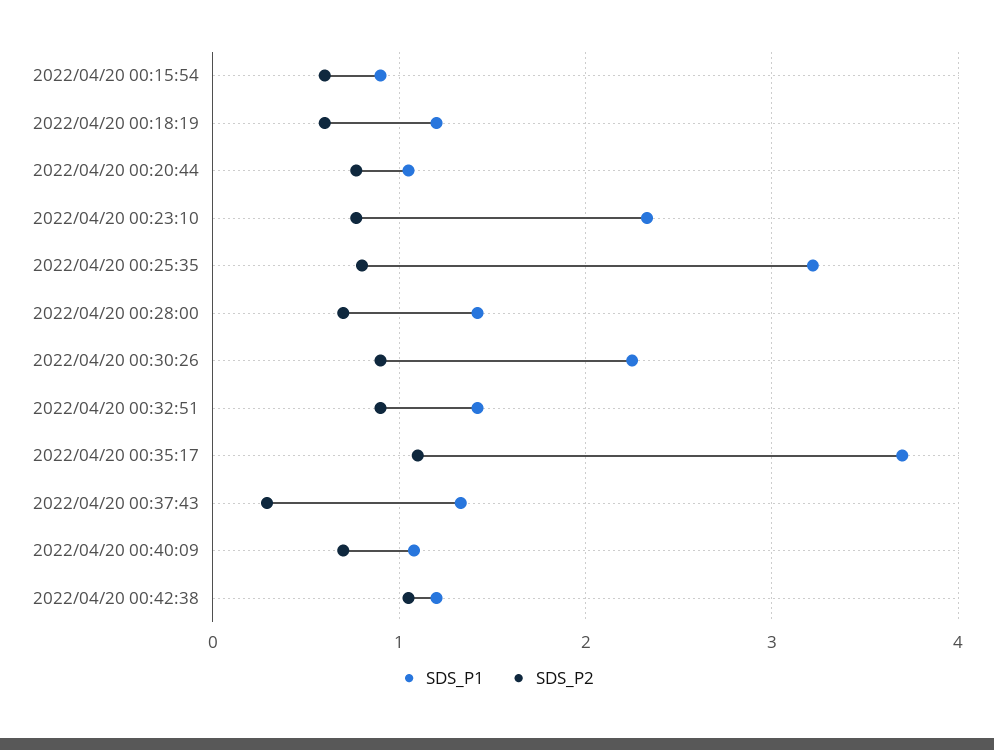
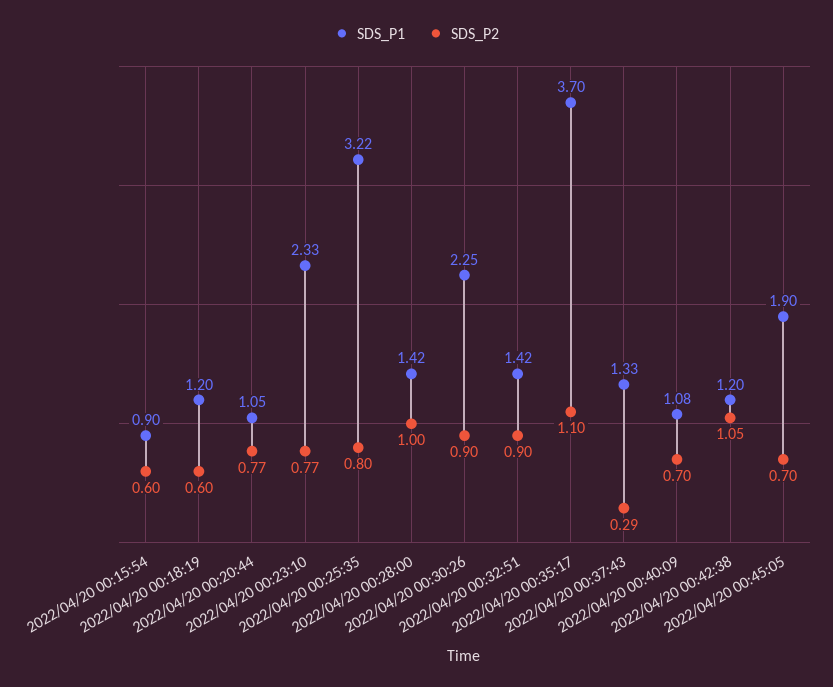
SDS_P2, 2022/04/20 00:28:00: 0.7 -> 1
SDS_P1, 2022/04/20 00:45:05: none -> 1.9
SDS_P2, 2022/04/20 00:45:05: none -> 0.7

